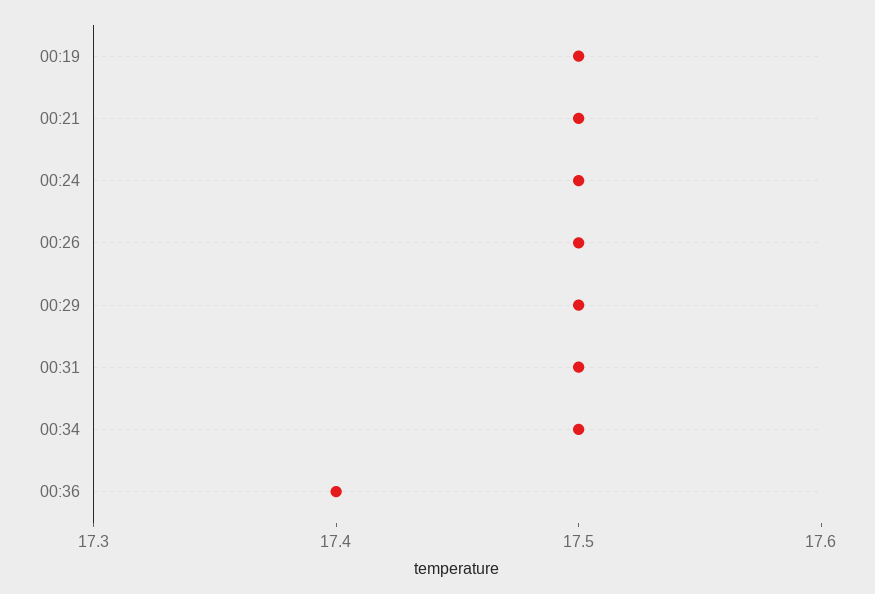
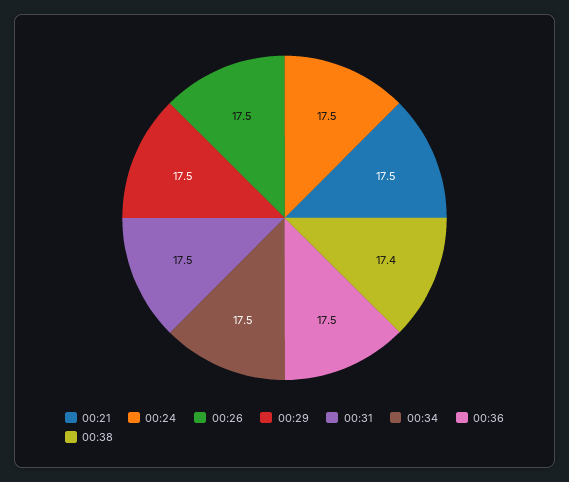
00:19: 17.5 -> none
00:36: 17.4 -> 17.5
00:38: none -> 17.4

